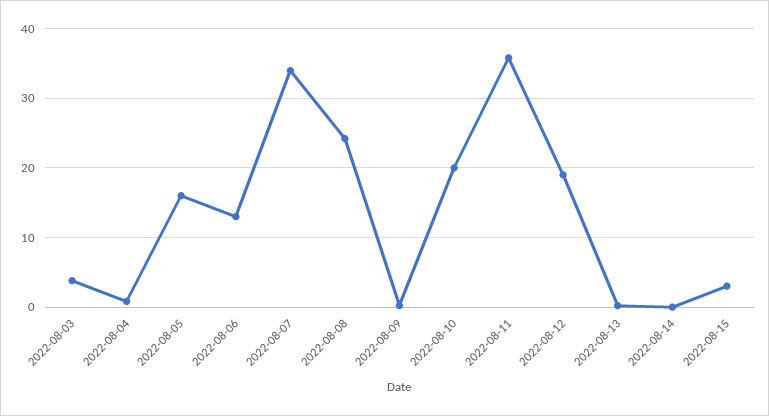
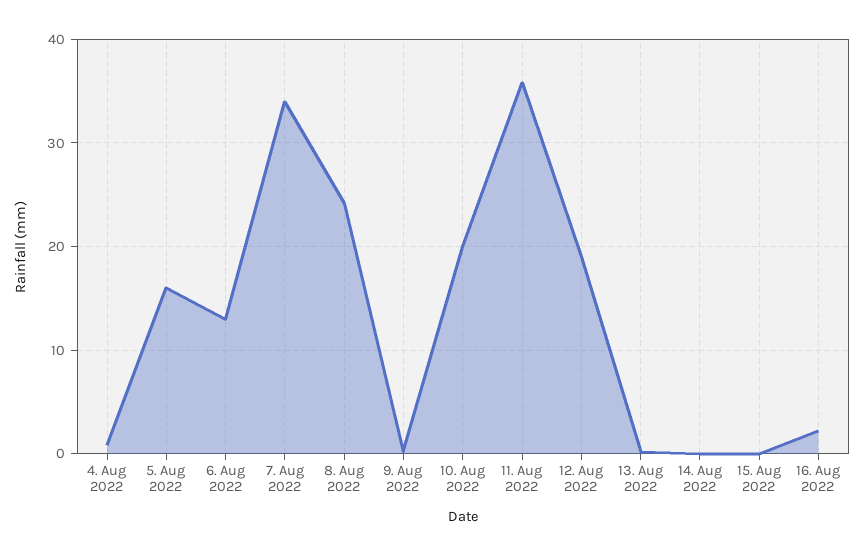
2022-08-03: 4 -> none
2022-08-15: 3 -> 0
16. Aug 2022: none -> 2

